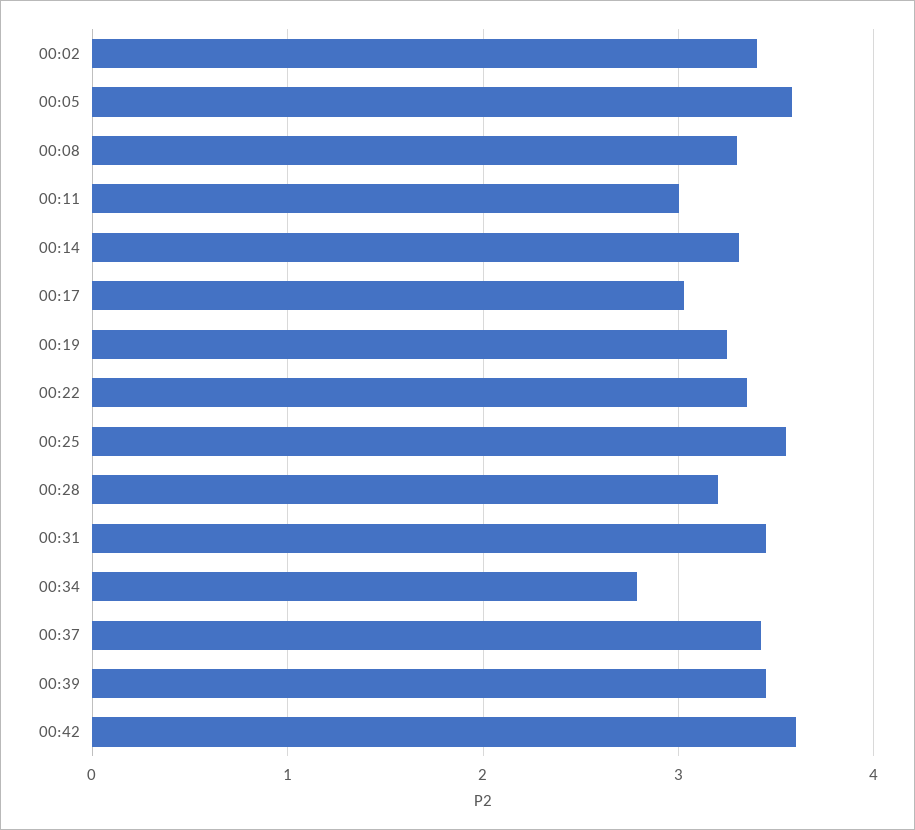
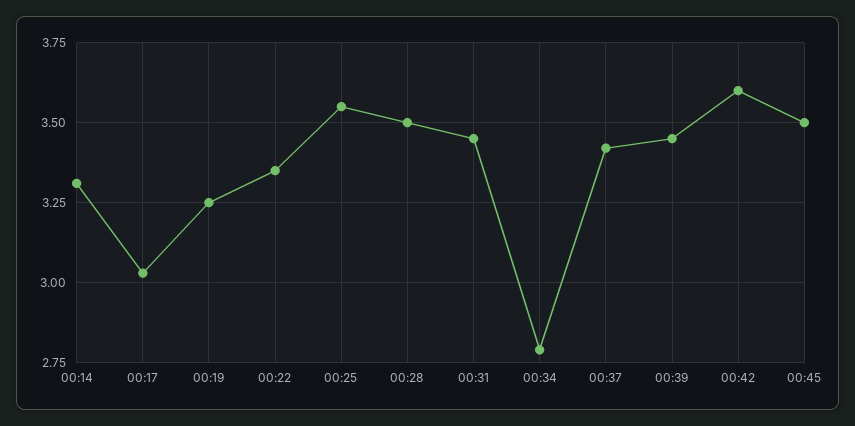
00:02: 3.4 -> none
00:05: 3.6 -> none
00:08: 3.3 -> none
00:11: 3 -> none
00:28: 3.2 -> 3.5
00:45: none -> 3.5

